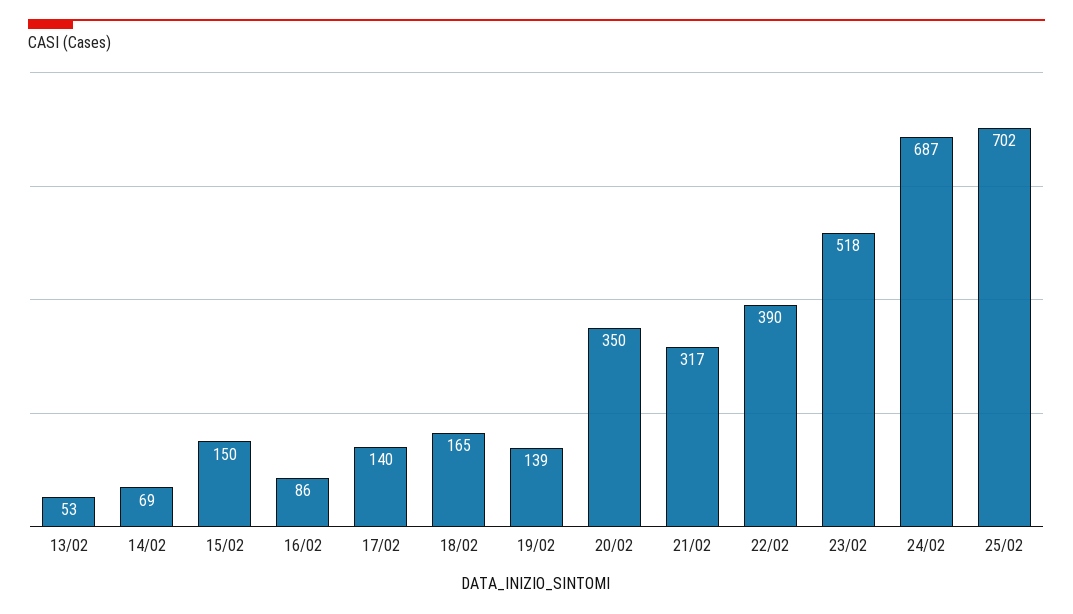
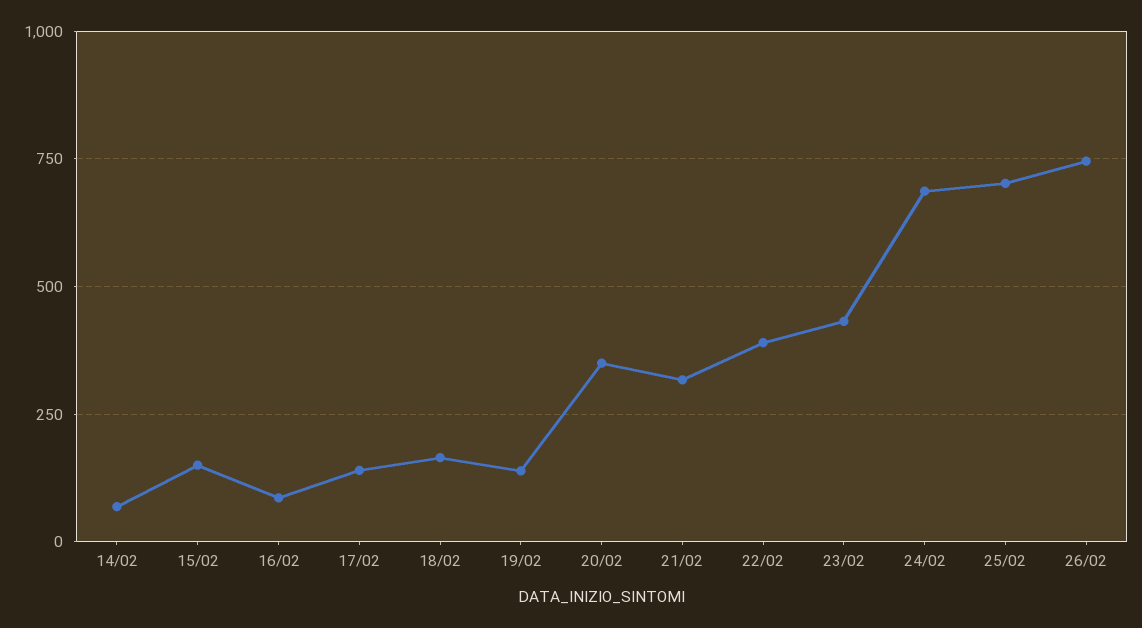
13/02: 53 -> none
23/02: 518 -> 425
26/02: none -> 750

